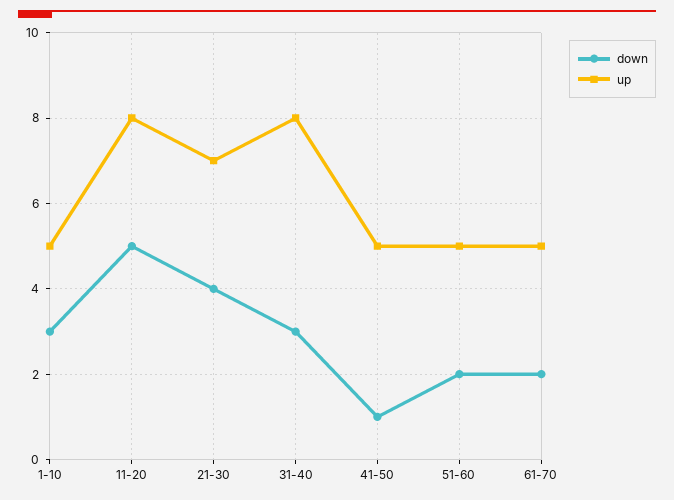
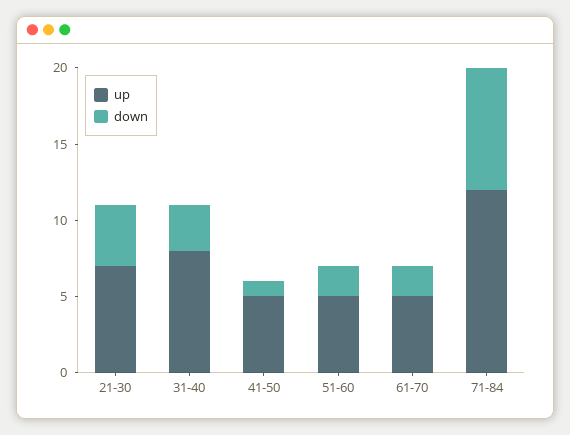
down, 1-10: 3 -> none
up, 1-10: 5 -> none
down, 11-20: 5 -> none
up, 11-20: 8 -> none
up, 71-84: none -> 12
down, 71-84: none -> 8

